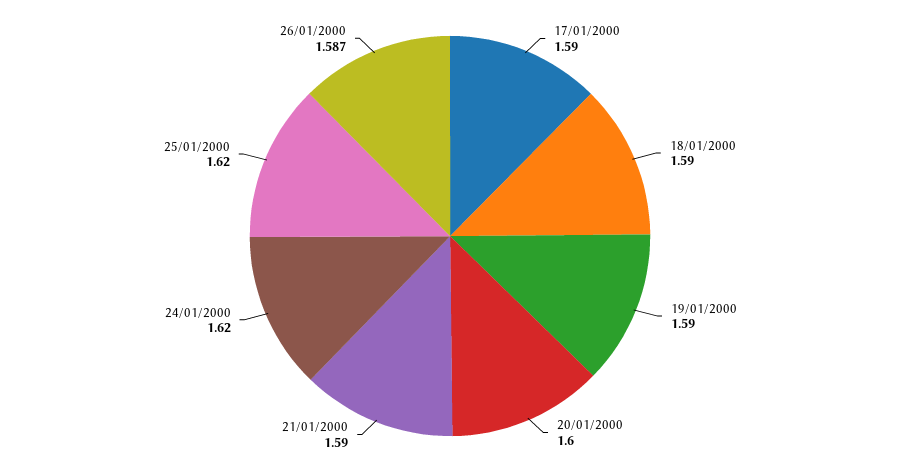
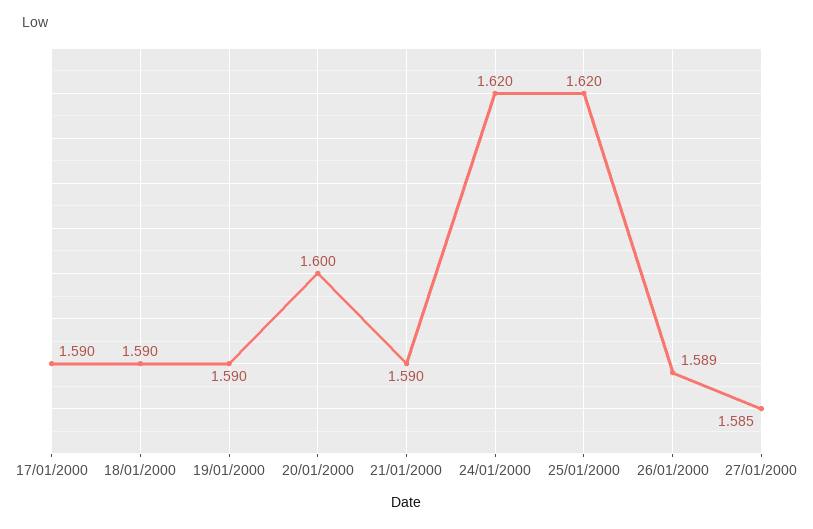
26/01/2000: 1.587 -> 1.589
27/01/2000: none -> 1.585

